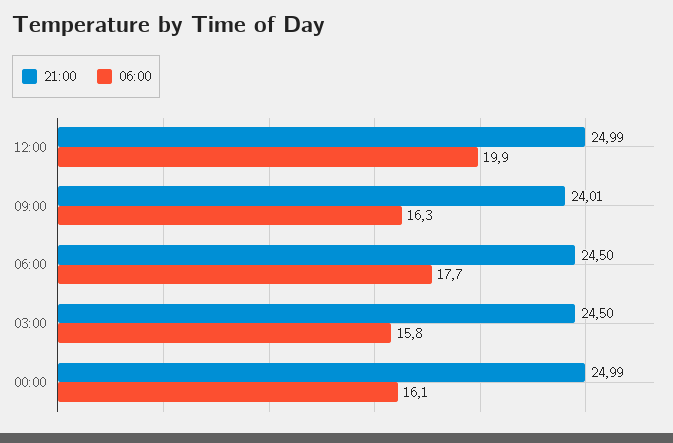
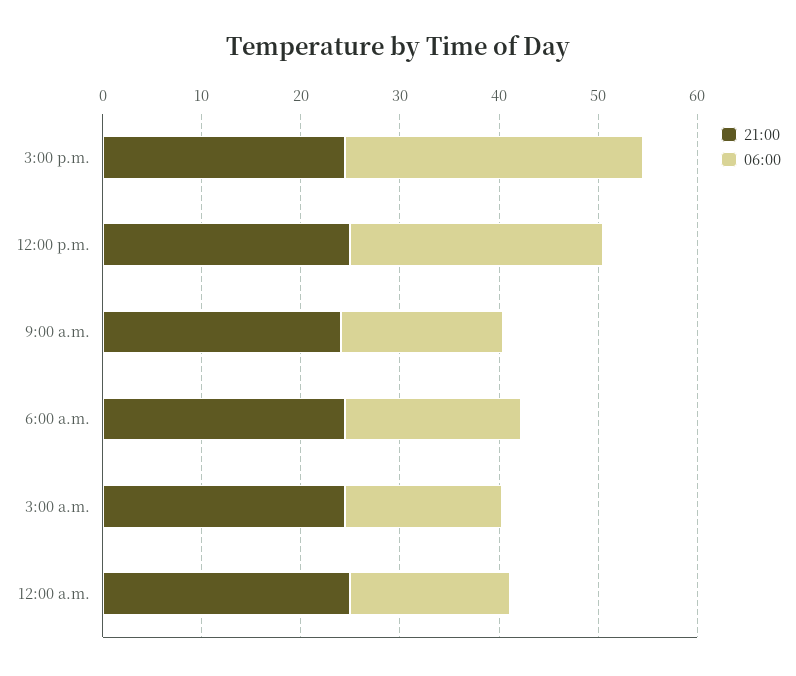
06:00, 12:00: 19.9 -> 26
21:00, 3:00 p.m.: none -> 24
06:00, 3:00 p.m.: none -> 30

